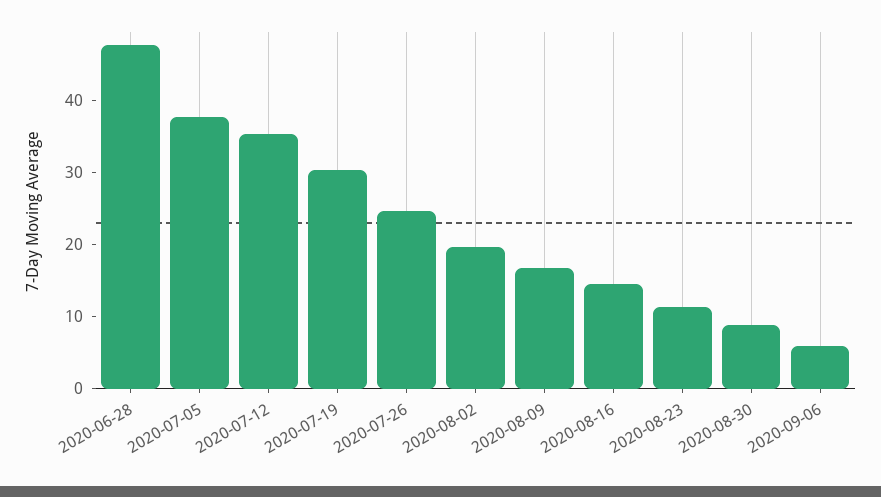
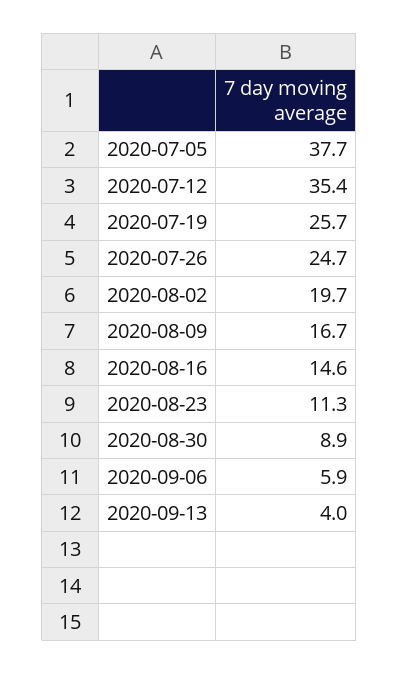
2020-06-28: 48 -> none
2020-07-19: 30 -> 25.7
2020-09-13: none -> 4

